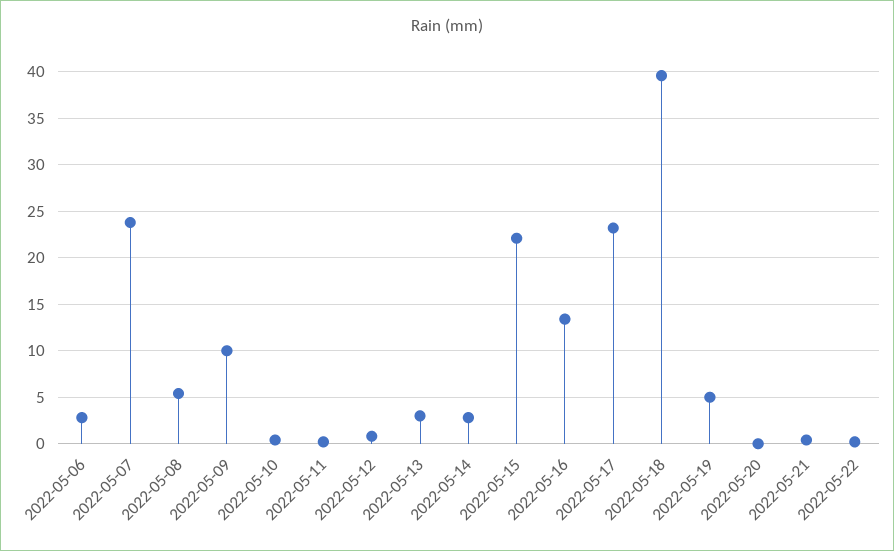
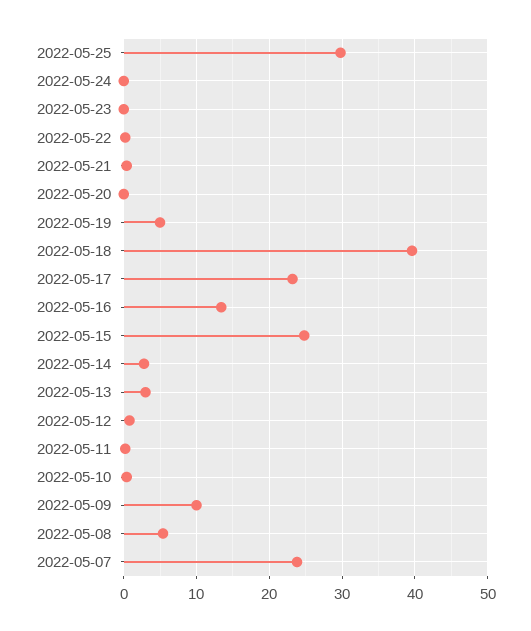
2022-05-06: 3 -> none
2022-05-15: 22 -> 25
2022-05-25: none -> 30
2022-05-24: none -> 0
2022-05-23: none -> 0

